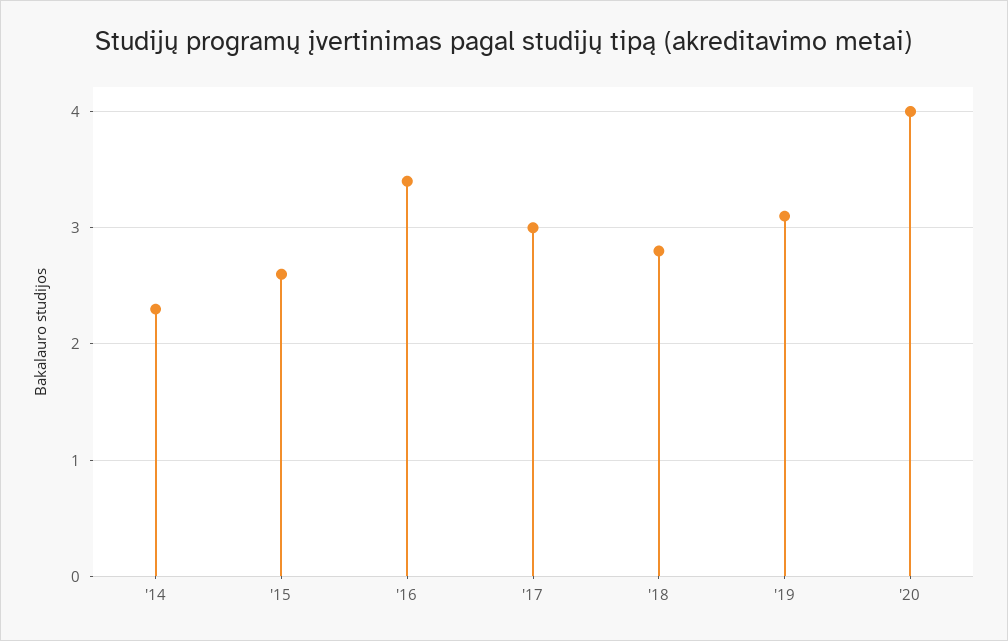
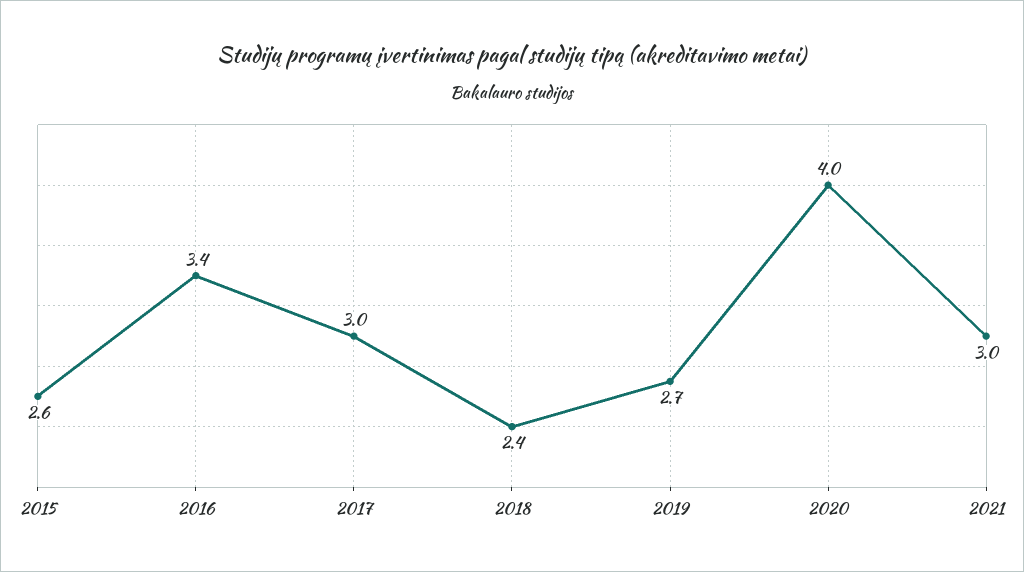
'14: 2.3 -> none
'18: 2.8 -> 2.4
'19: 3.1 -> 2.7
2021: none -> 3

